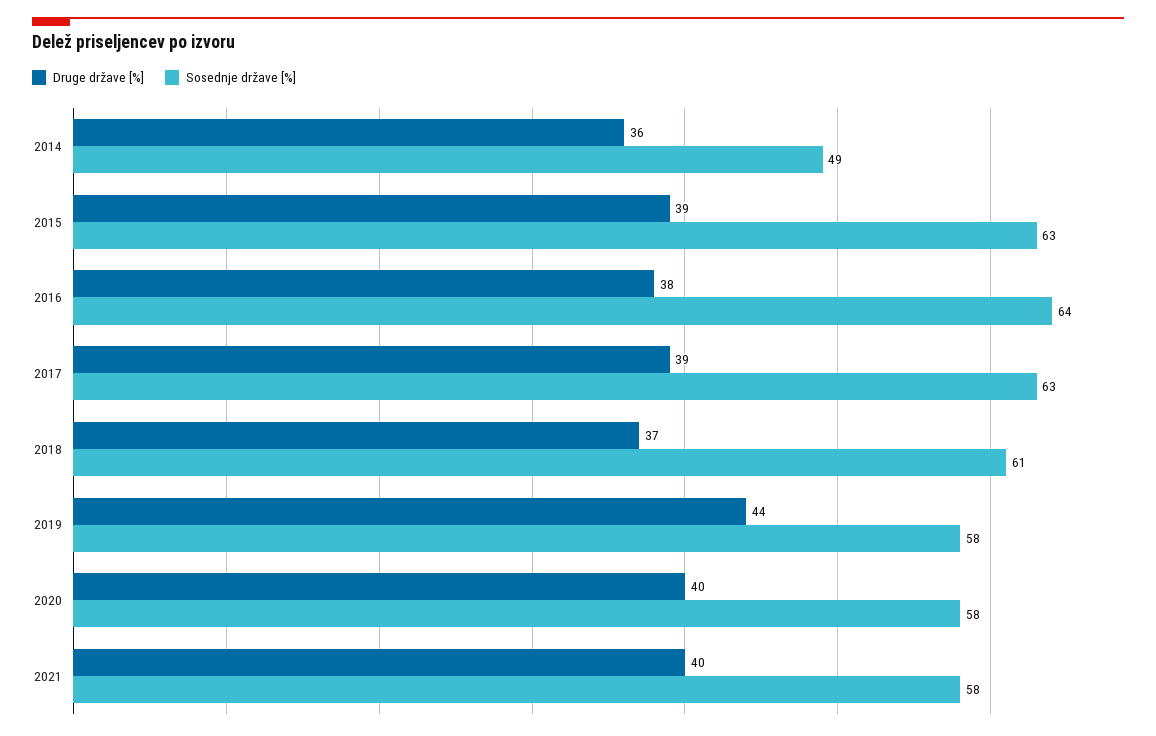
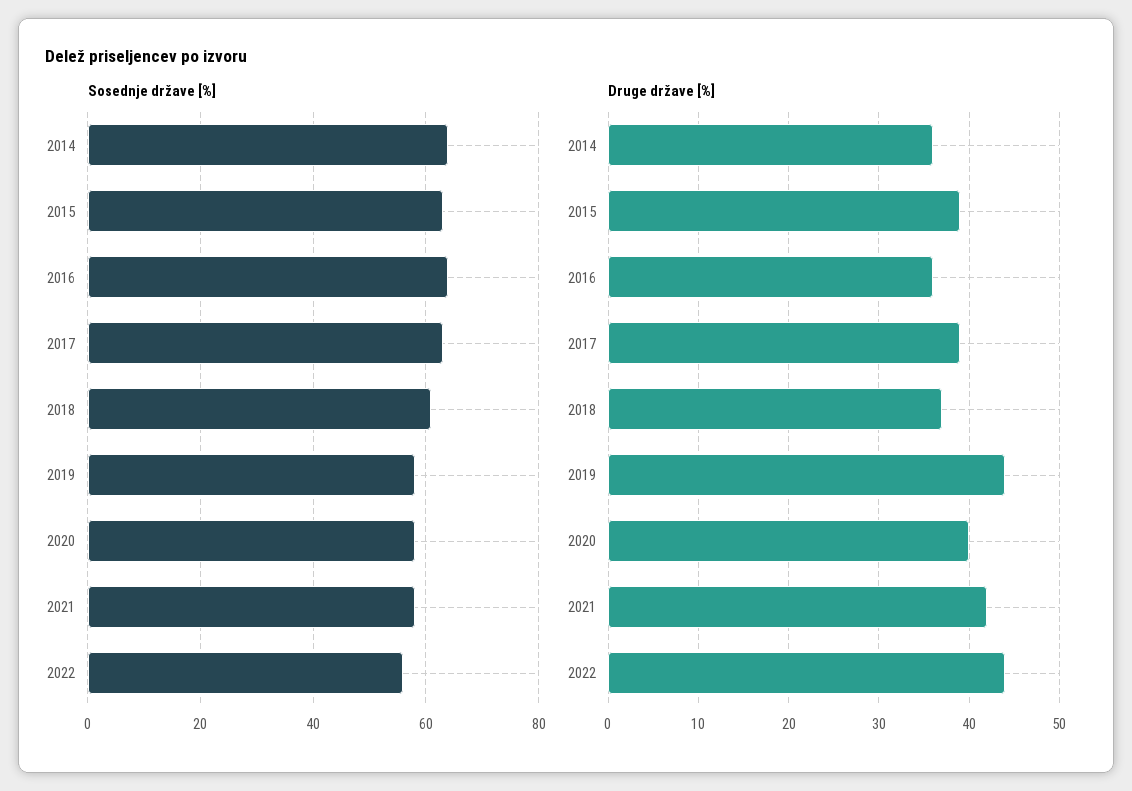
Sosednje države [%], 2014: 49 -> 65
Druge države [%], 2016: 38 -> 36
Druge države [%], 2021: 40 -> 42
Sosednje države [%], 2022: none -> 55
Druge države [%], 2022: none -> 44

